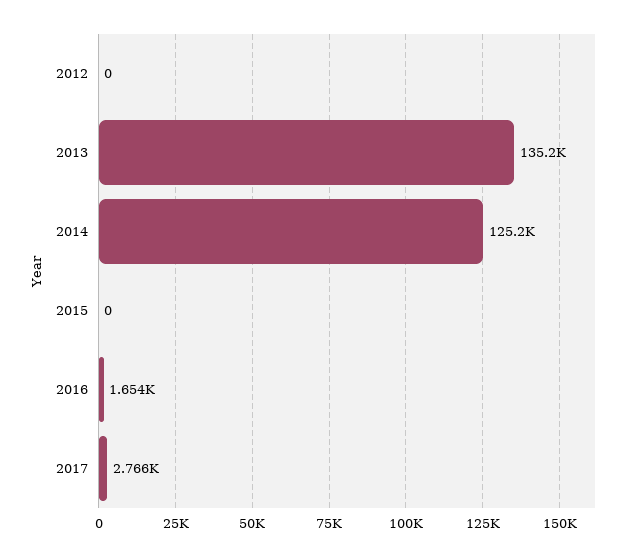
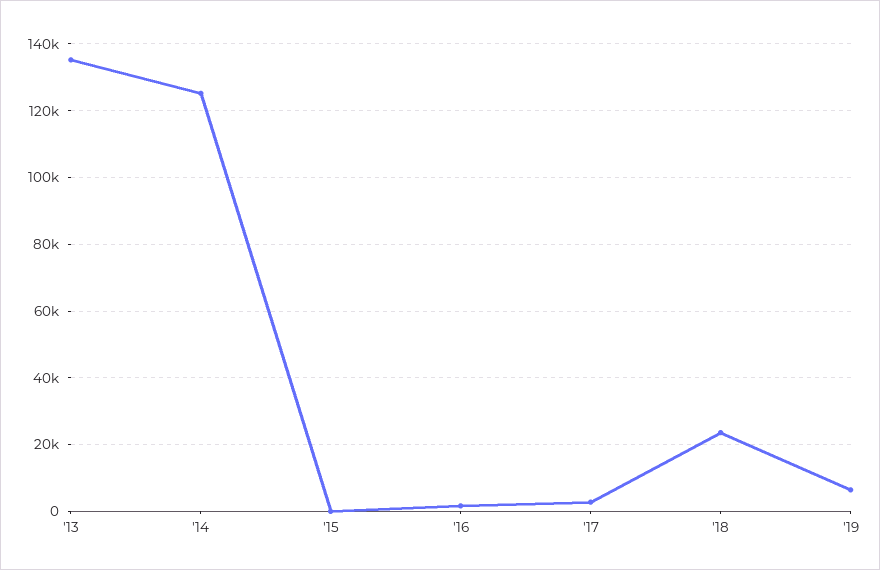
2012: 0 -> none
'18: none -> 24000
'19: none -> 6000

